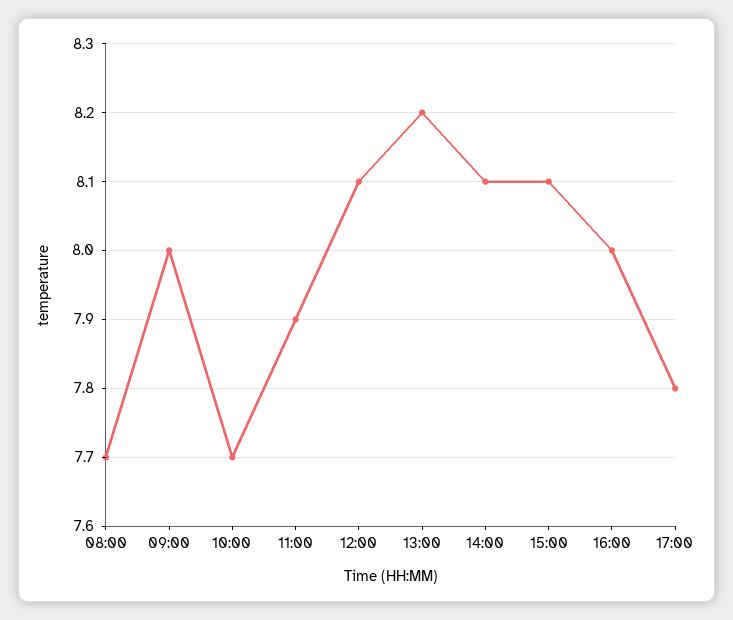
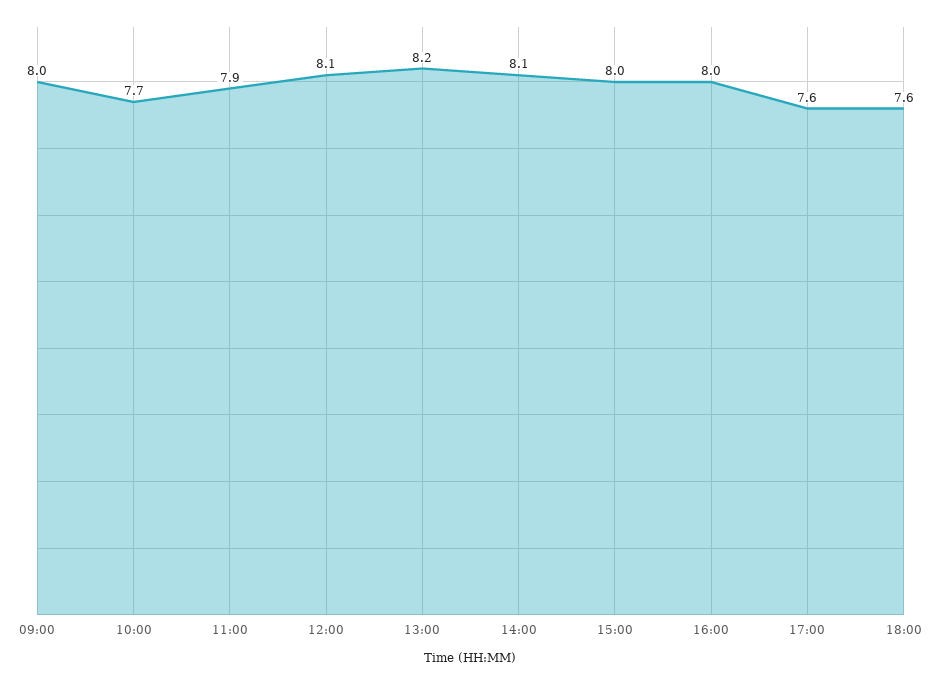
08:00: 7.7 -> none
15:00: 8.1 -> 8
17:00: 7.8 -> 7.6
18:00: none -> 7.6

